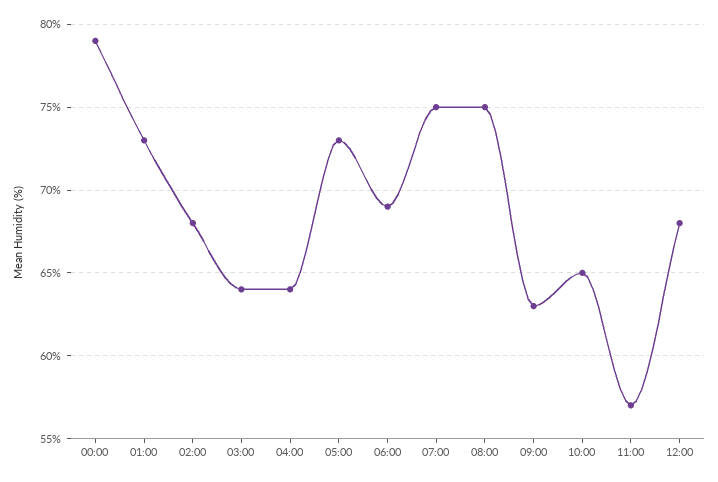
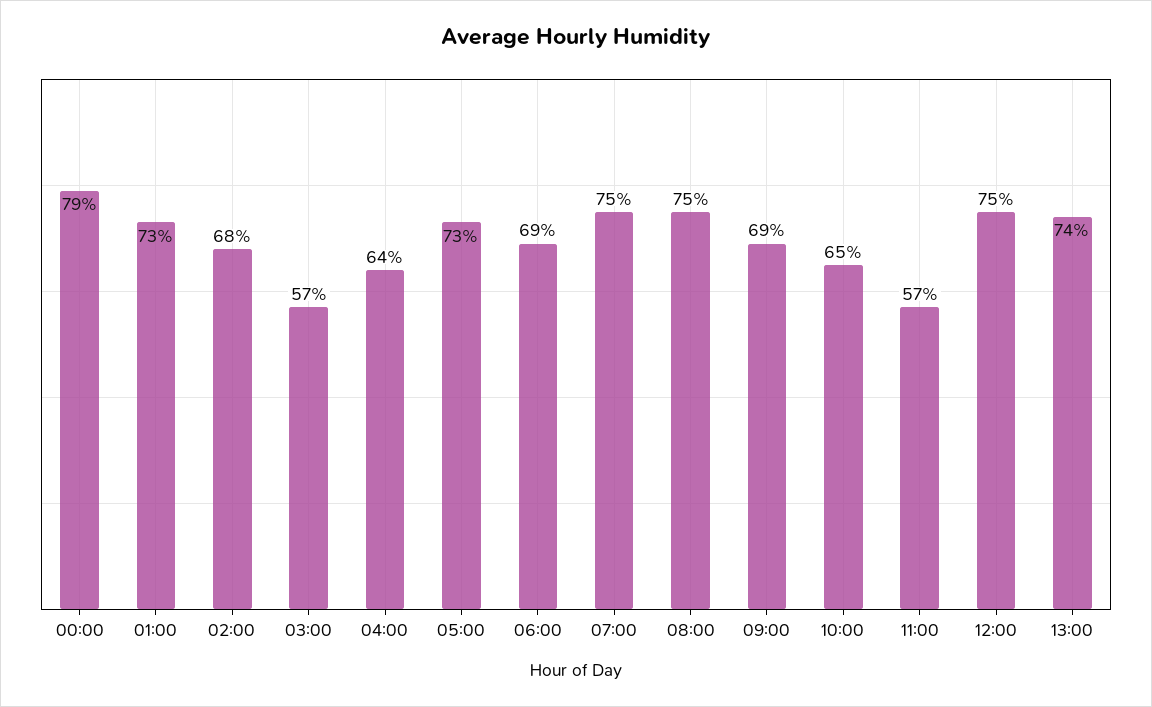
03:00: 64 -> 57
09:00: 63 -> 69
12:00: 68 -> 75
13:00: none -> 74

